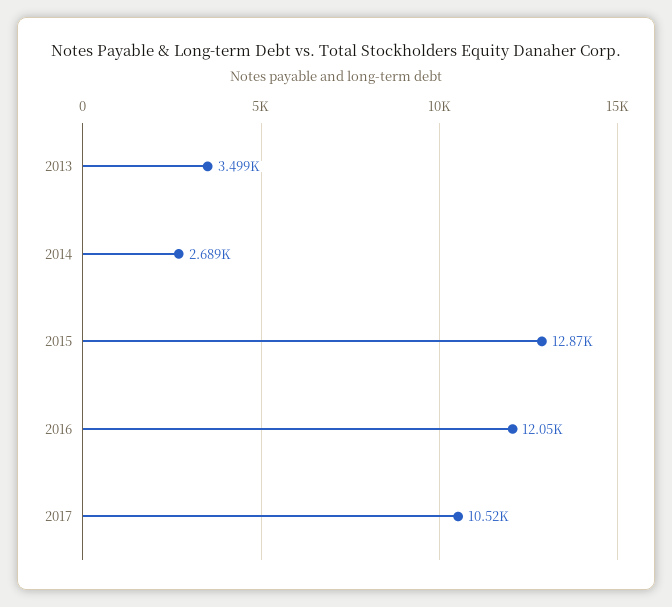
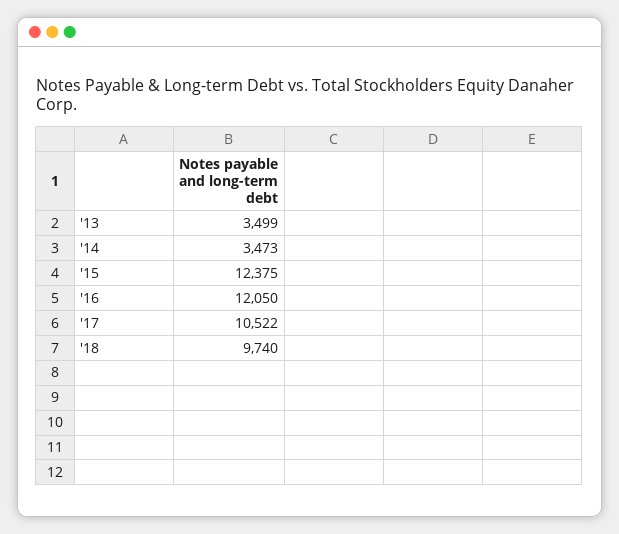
2014: 2689 -> 3473
2015: 12870 -> 12375
'18: none -> 9740

